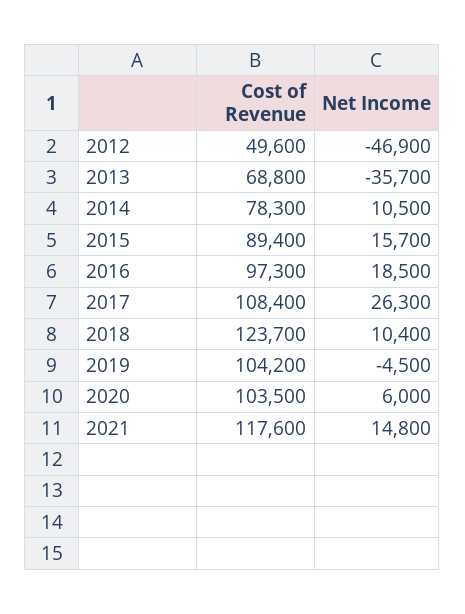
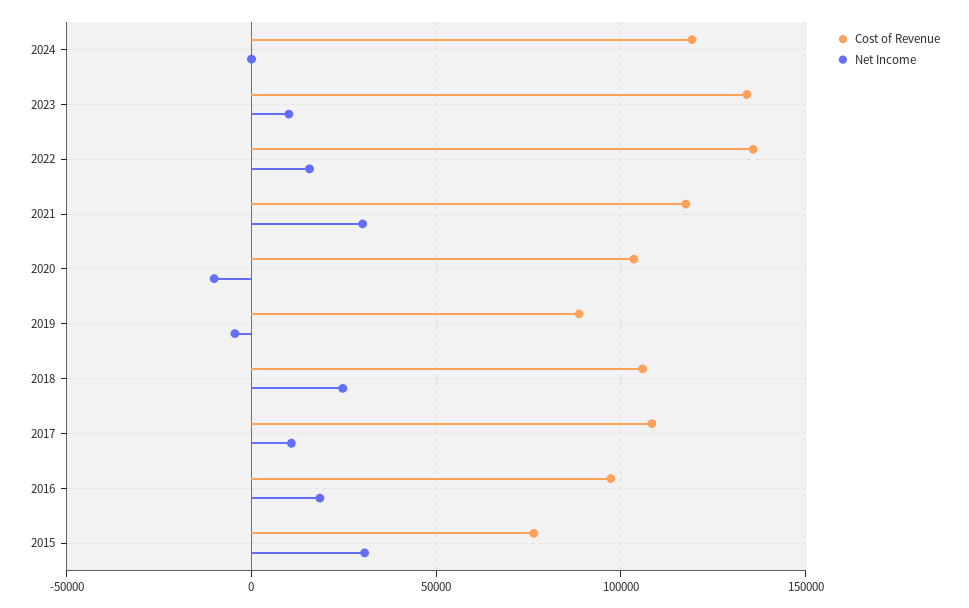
Cost of Revenue, 2012: 49600 -> none
Net Income, 2012: -46900 -> none
Cost of Revenue, 2013: 68800 -> none
Net Income, 2013: -35700 -> none
Cost of Revenue, 2014: 78300 -> none
Net Income, 2014: 10500 -> none
Cost of Revenue, 2015: 89400 -> 75000
Net Income, 2015: 15700 -> 30000
Net Income, 2017: 26300 -> 10000
Cost of Revenue, 2018: 123700 -> 105000
Net Income, 2018: 10400 -> 25000
Cost of Revenue, 2019: 104200 -> 90000
Net Income, 2020: 6000 -> -10000
Net Income, 2021: 14800 -> 30000
Cost of Revenue, 2024: none -> 120000
Net Income, 2024: none -> 0
Cost of Revenue, 2023: none -> 135000
Net Income, 2023: none -> 10000
Cost of Revenue, 2022: none -> 135000
Net Income, 2022: none -> 15000

